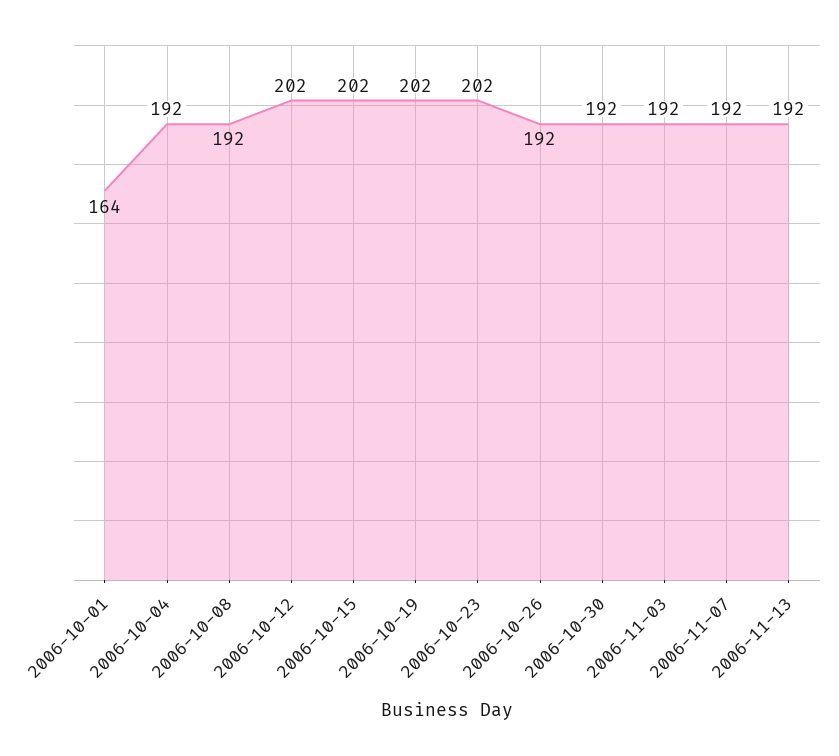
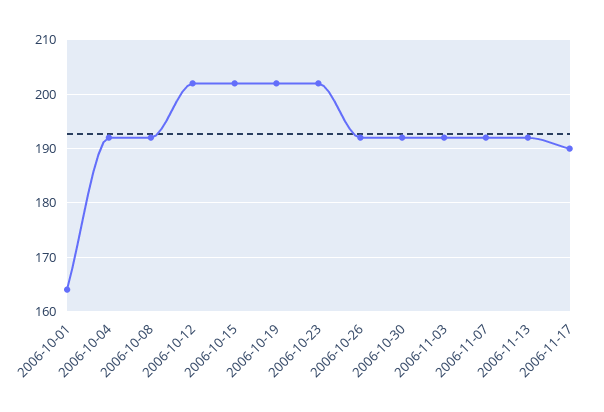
2006-11-17: none -> 190

